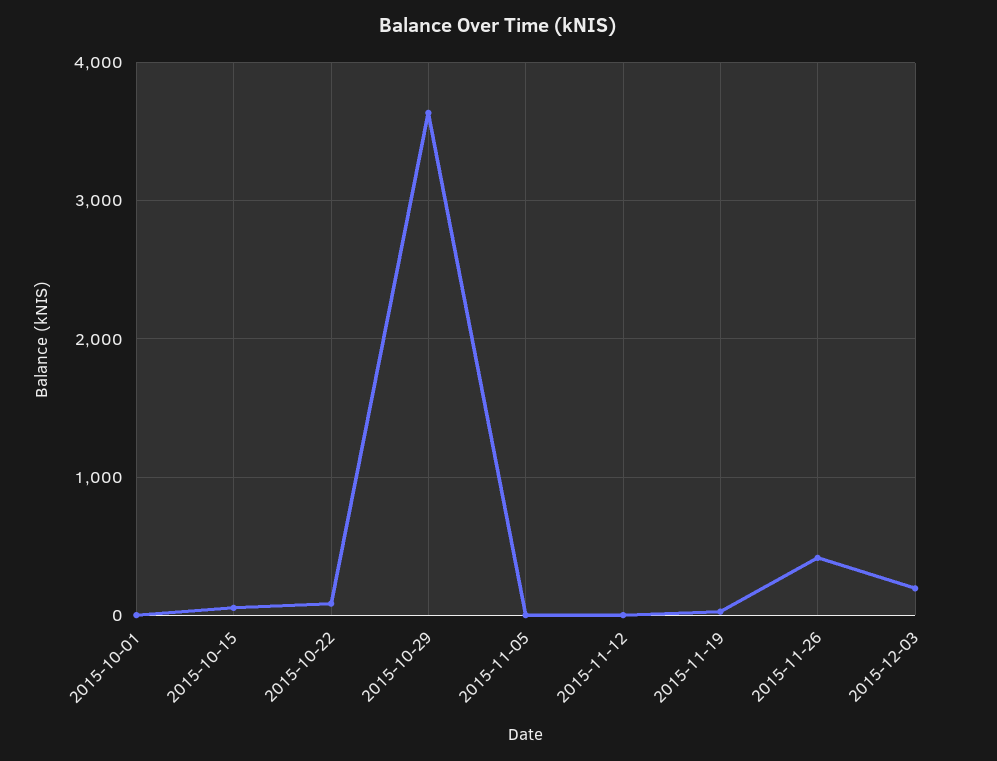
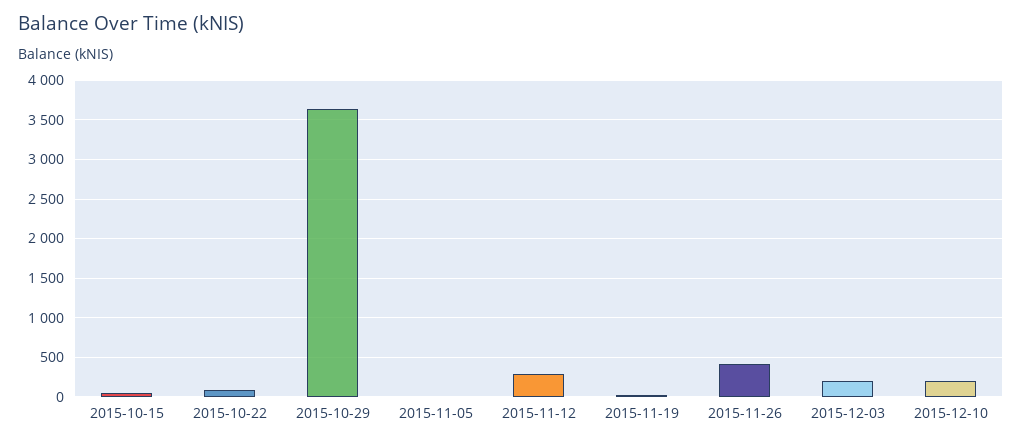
2015-10-01: 0 -> none
2015-11-12: 0 -> 300
2015-12-10: none -> 200

